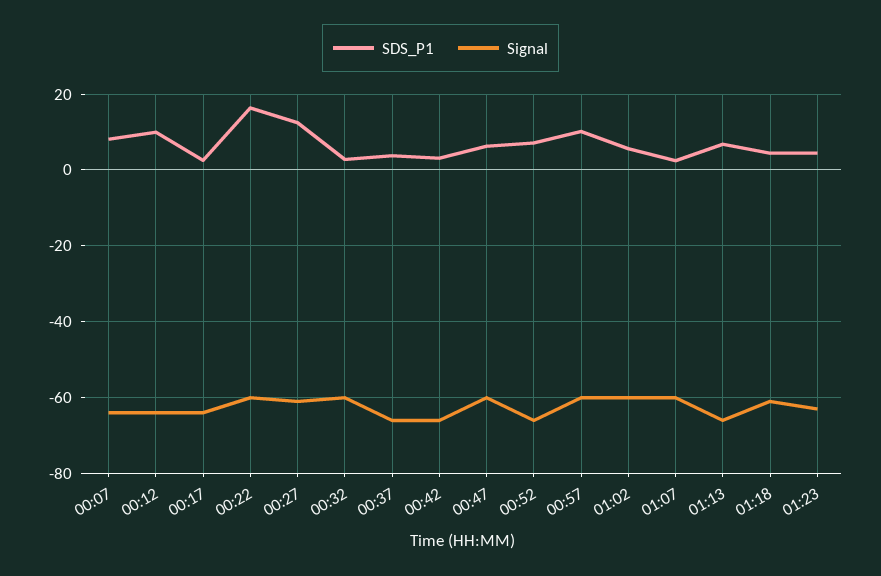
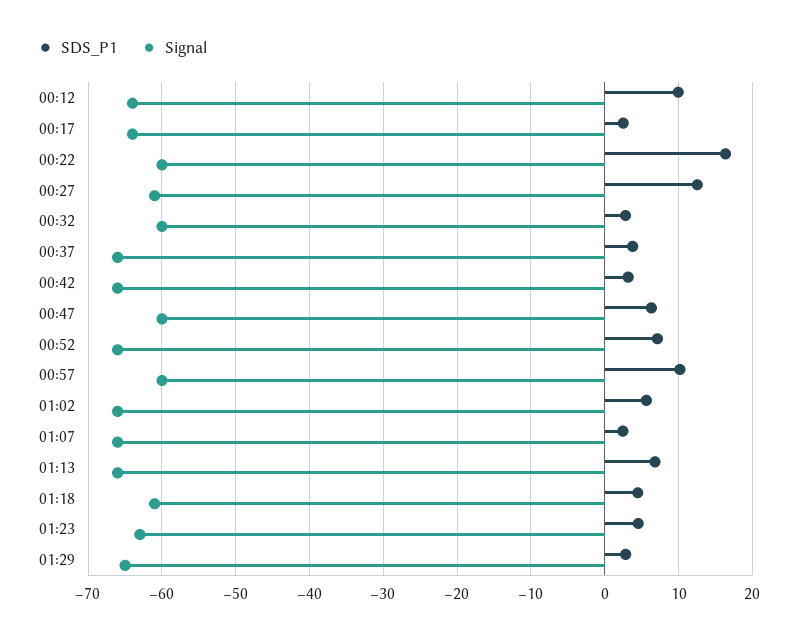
SDS_P1, 00:07: 8 -> none
Signal, 00:07: -64 -> none
Signal, 01:02: -60 -> -66
Signal, 01:07: -60 -> -66
SDS_P1, 01:29: none -> 3
Signal, 01:29: none -> -65

